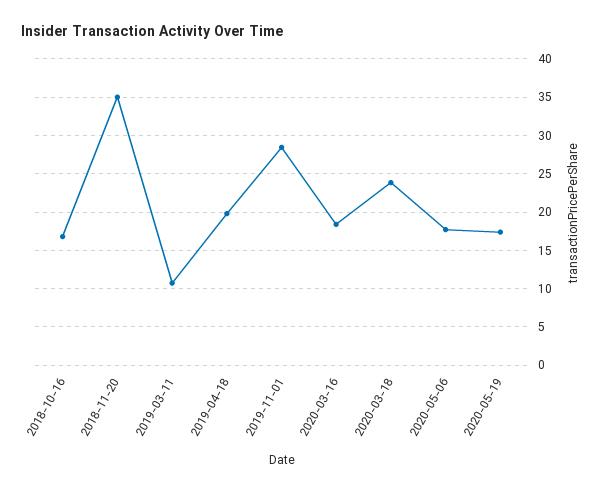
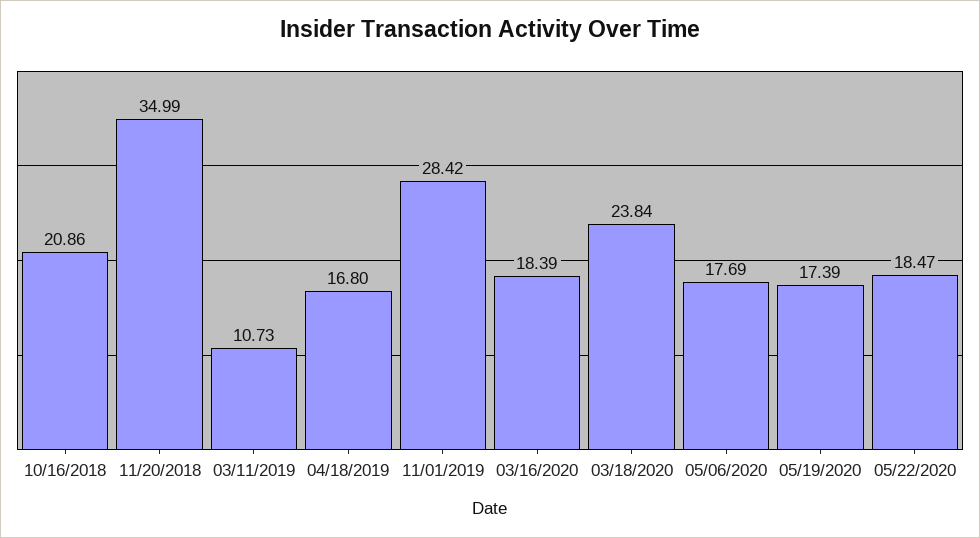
2018-10-16: 17 -> 20.86
2019-04-18: 20 -> 16.8
05/22/2020: none -> 18.47

